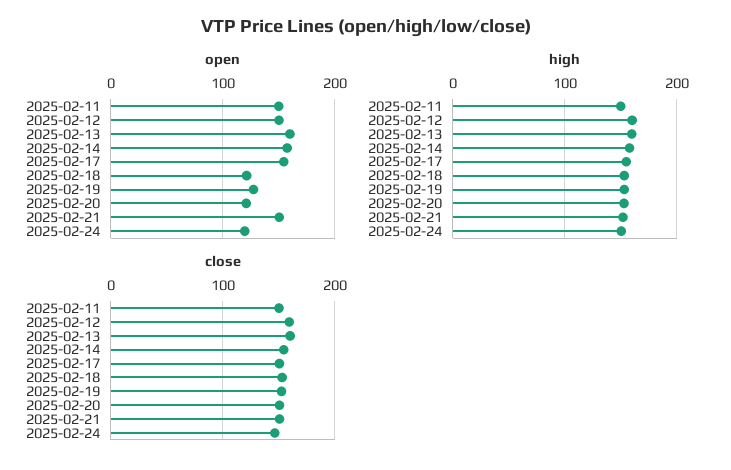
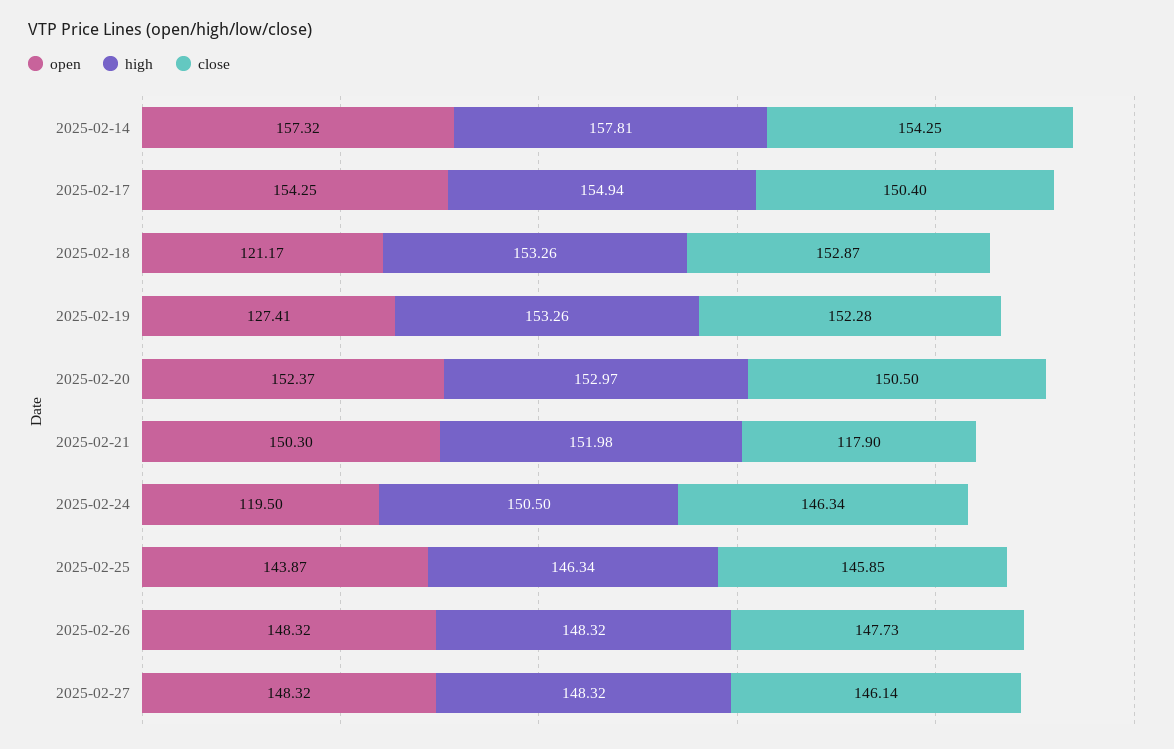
open, 2025-02-11: 150 -> none
open, 2025-02-12: 150 -> none
open, 2025-02-13: 160 -> none
open, 2025-02-20: 120 -> 152.37
high, 2025-02-11: 150 -> none
high, 2025-02-12: 160 -> none
high, 2025-02-13: 160 -> none
close, 2025-02-11: 150 -> none
close, 2025-02-12: 160 -> none
close, 2025-02-13: 160 -> none
close, 2025-02-21: 150 -> 117.9
open, 2025-02-25: none -> 143.87
high, 2025-02-25: none -> 146.34
close, 2025-02-25: none -> 145.85
open, 2025-02-26: none -> 148.32
high, 2025-02-26: none -> 148.32
close, 2025-02-26: none -> 147.73
open, 2025-02-27: none -> 148.32
high, 2025-02-27: none -> 148.32
close, 2025-02-27: none -> 146.14

